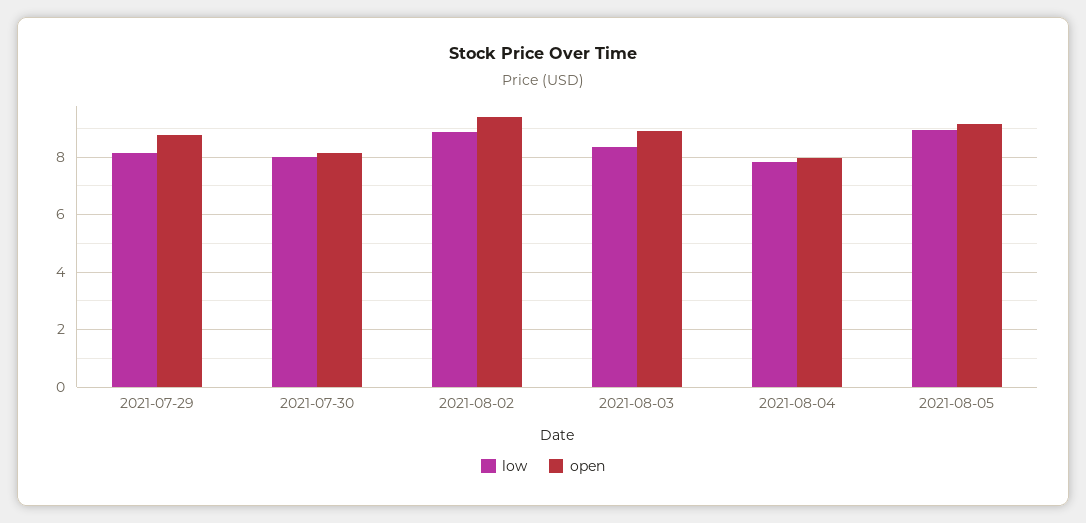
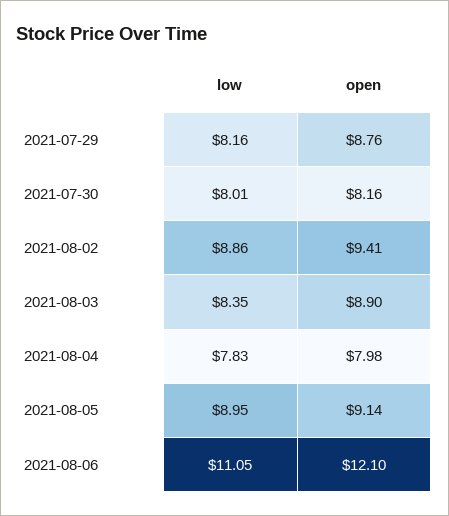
low, 2021-08-06: none -> 11.05
open, 2021-08-06: none -> 12.1

